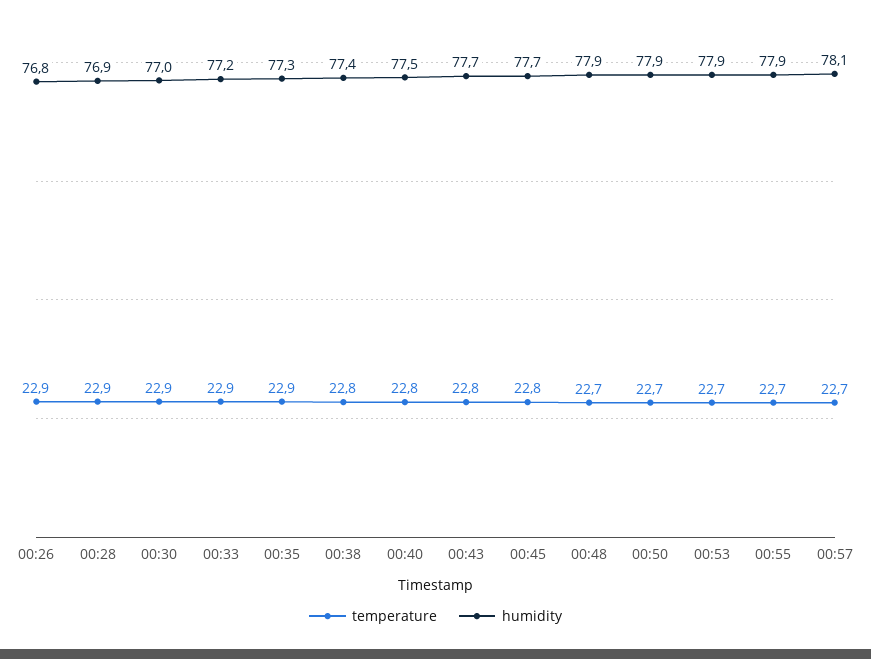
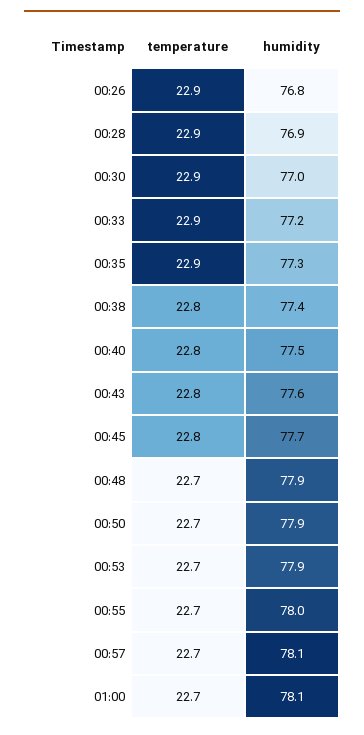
humidity, 00:43: 77.7 -> 77.6
humidity, 00:55: 77.9 -> 78
temperature, 01:00: none -> 22.7
humidity, 01:00: none -> 78.1

